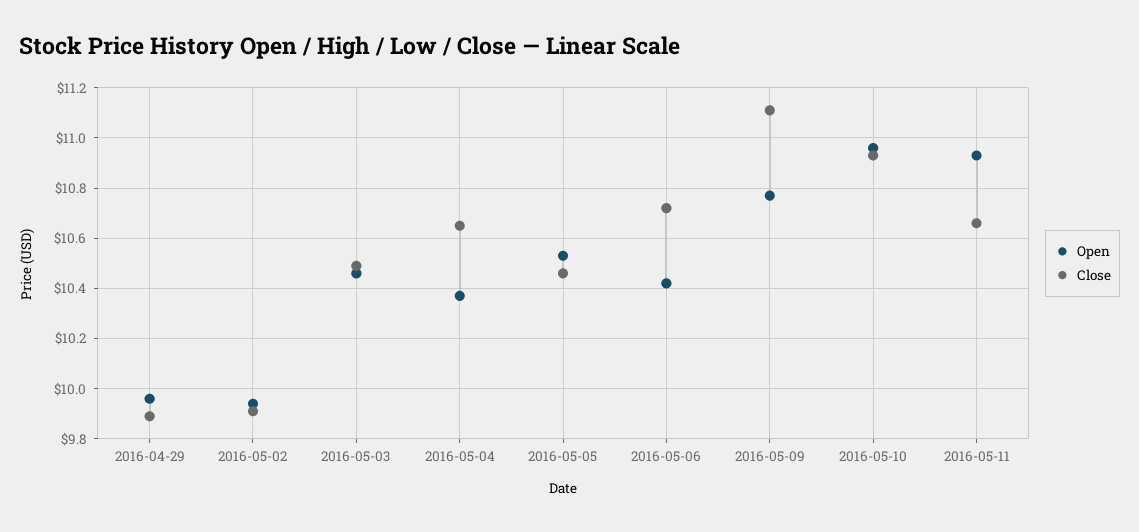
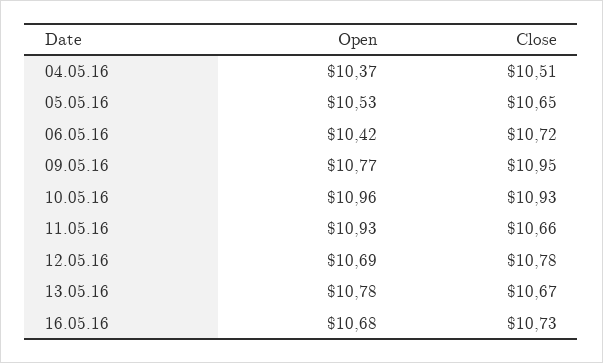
Open, 2016-04-29: 9.95 -> none
Close, 2016-04-29: 9.9 -> none
Open, 2016-05-02: 9.95 -> none
Close, 2016-05-02: 9.9 -> none
Open, 2016-05-03: 10.45 -> none
Close, 2016-05-03: 10.5 -> none
Close, 2016-05-04: 10.65 -> 10.51
Close, 2016-05-05: 10.45 -> 10.65
Close, 2016-05-09: 11.1 -> 10.95
Open, 12.05.16: none -> 10.69
Close, 12.05.16: none -> 10.78
Open, 13.05.16: none -> 10.78
Close, 13.05.16: none -> 10.67
Open, 16.05.16: none -> 10.68
Close, 16.05.16: none -> 10.73

